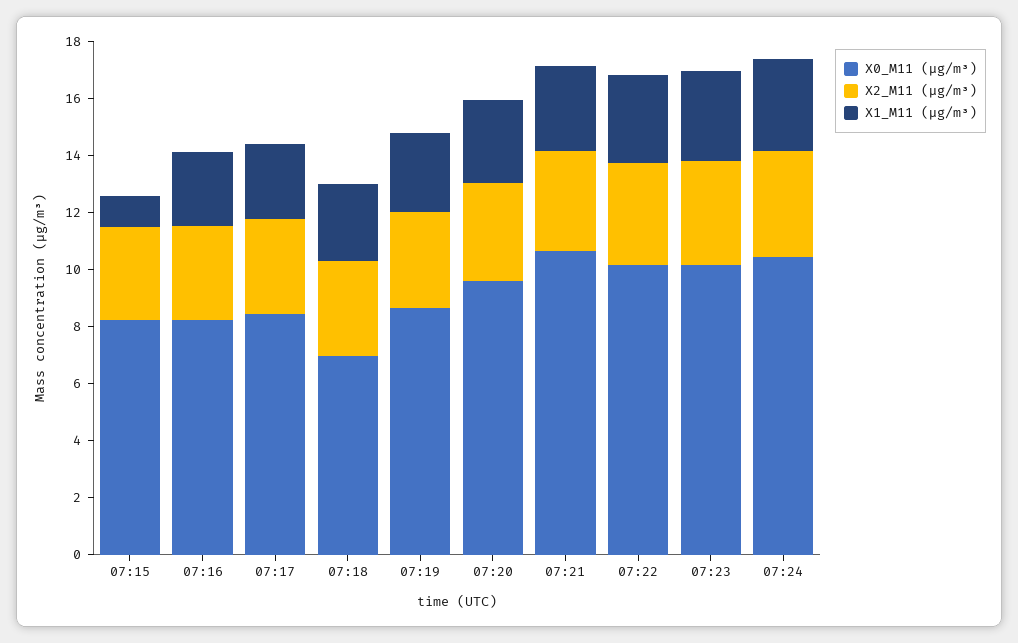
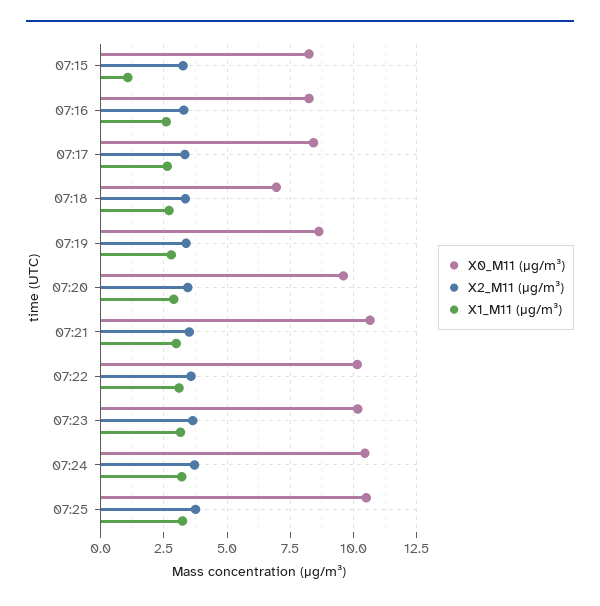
X0_M11 (μg/m³), 07:25: none -> 10.5
X2_M11 (μg/m³), 07:25: none -> 3.75
X1_M11 (μg/m³), 07:25: none -> 3.25

